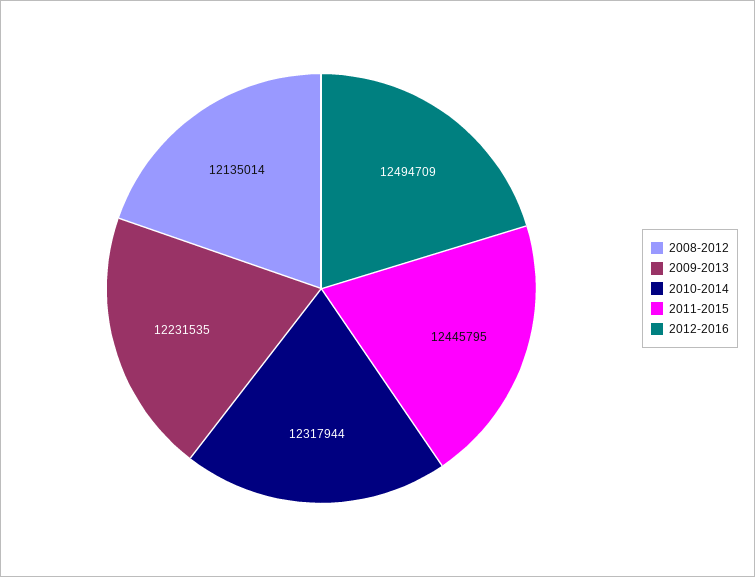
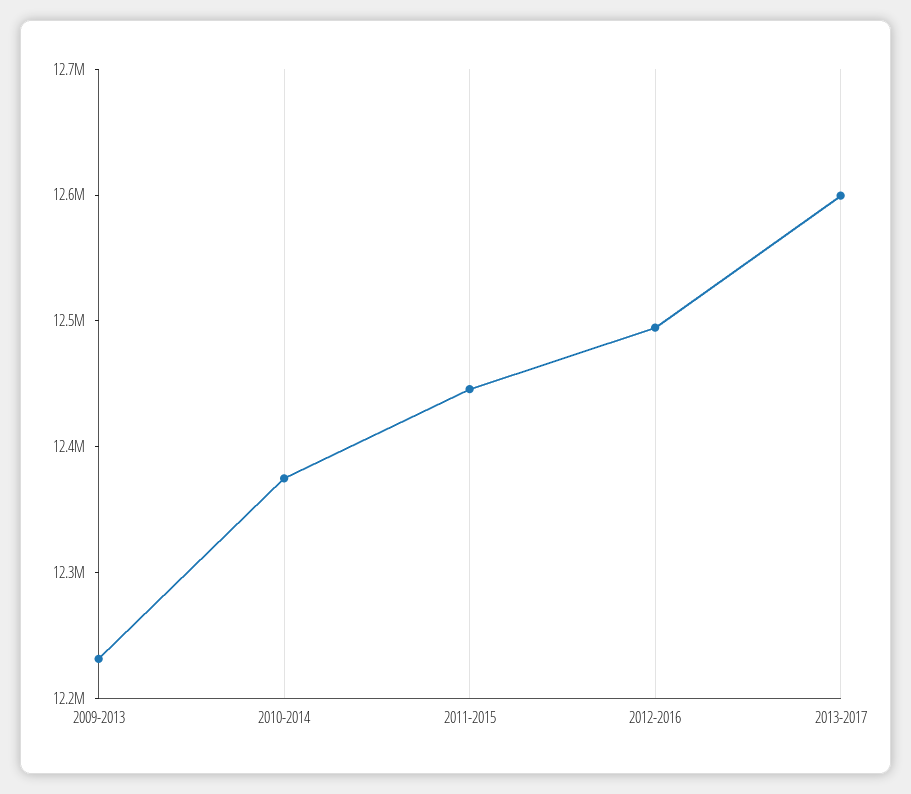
2008-2012: 12135014 -> none
2010-2014: 12317944 -> 12380000
2013-2017: none -> 12600000

